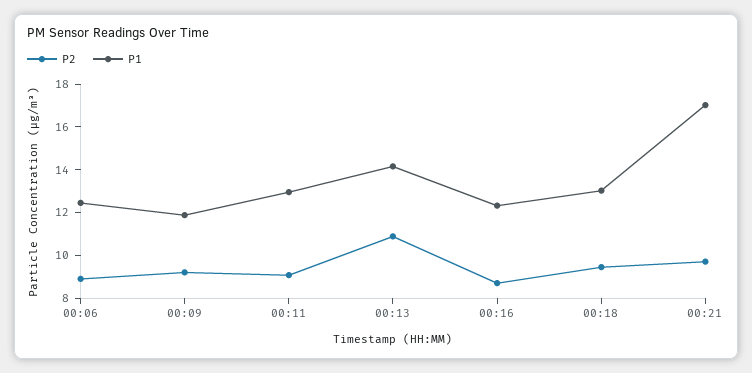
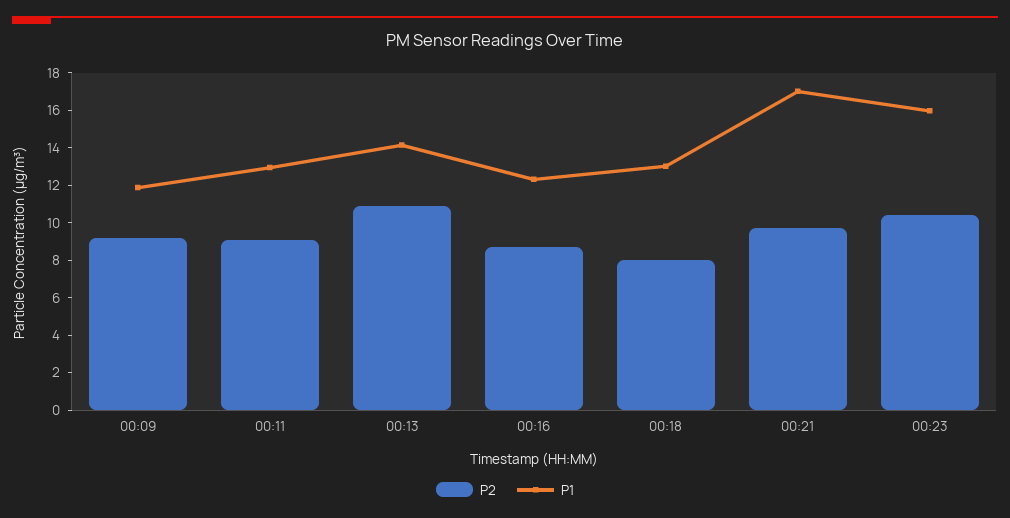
P2, 00:06: 9 -> none
P1, 00:06: 12.5 -> none
P2, 00:18: 9.5 -> 8
P2, 00:23: none -> 10.5
P1, 00:23: none -> 16

